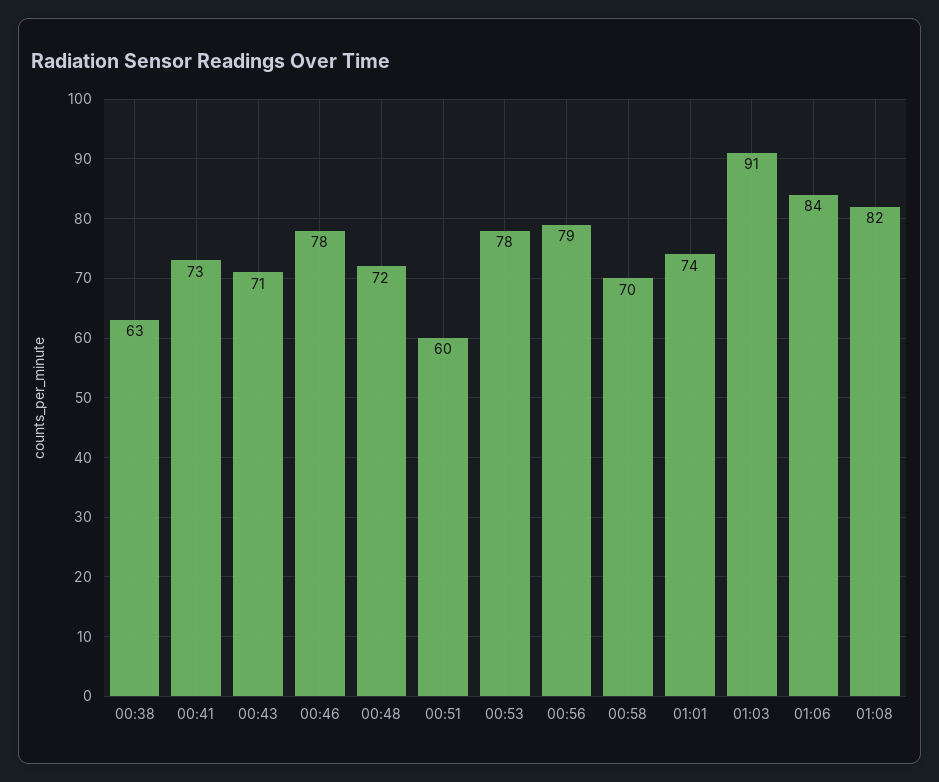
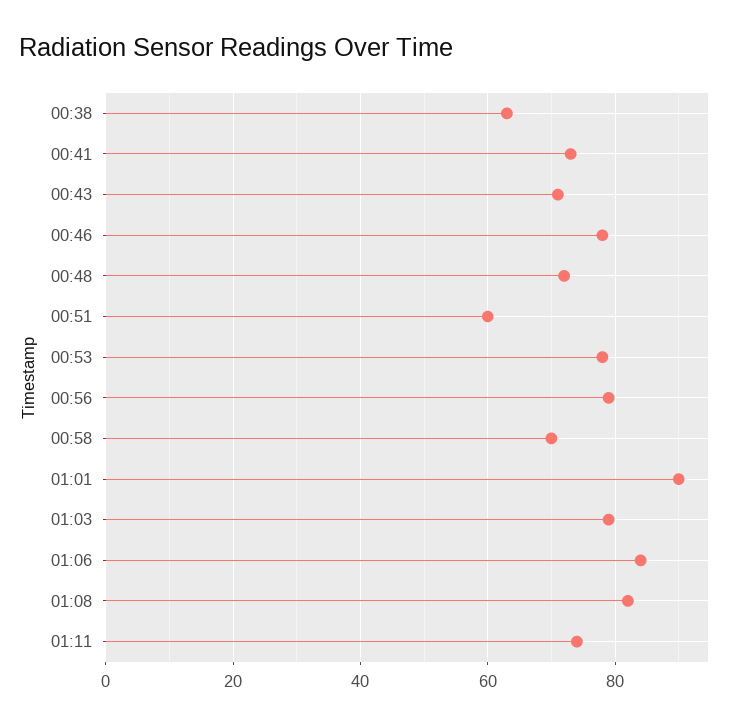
01:01: 74 -> 90
01:03: 91 -> 80
01:11: none -> 75

